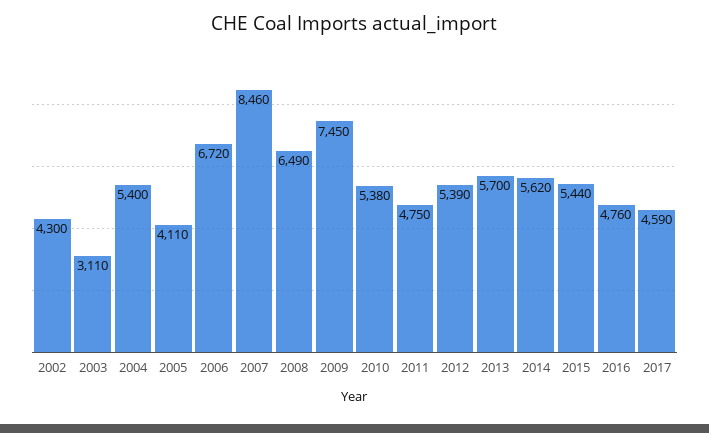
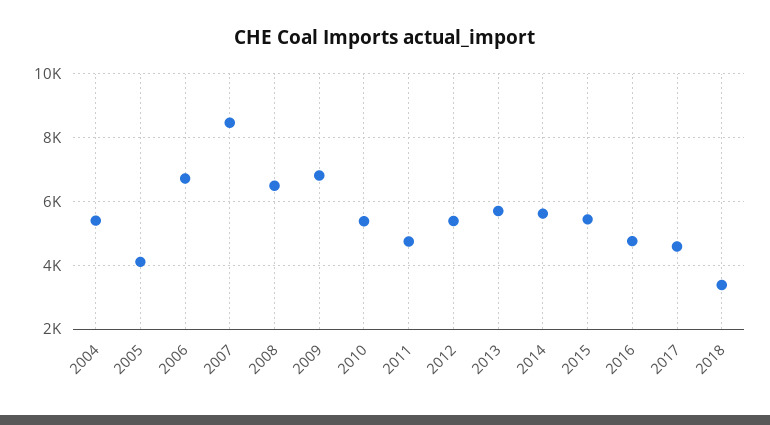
2002: 4300 -> none
2003: 3110 -> none
2009: 7450 -> 6800
2018: none -> 3400

